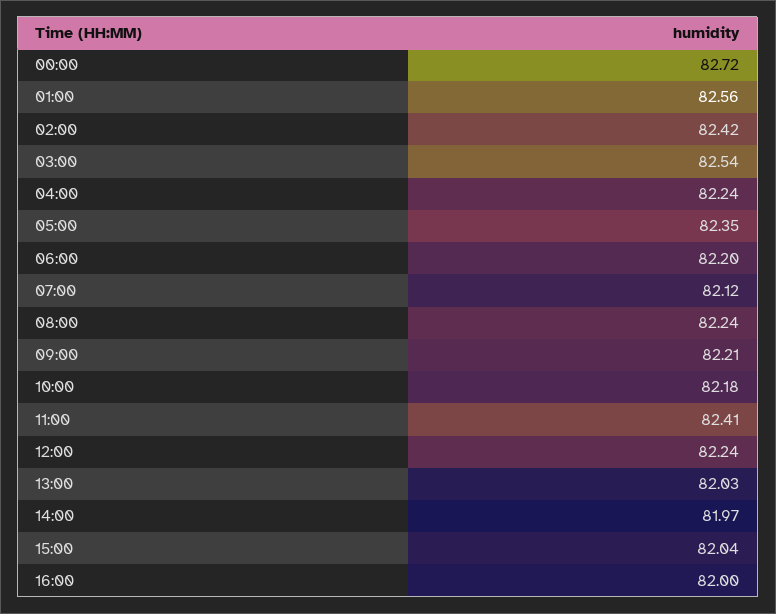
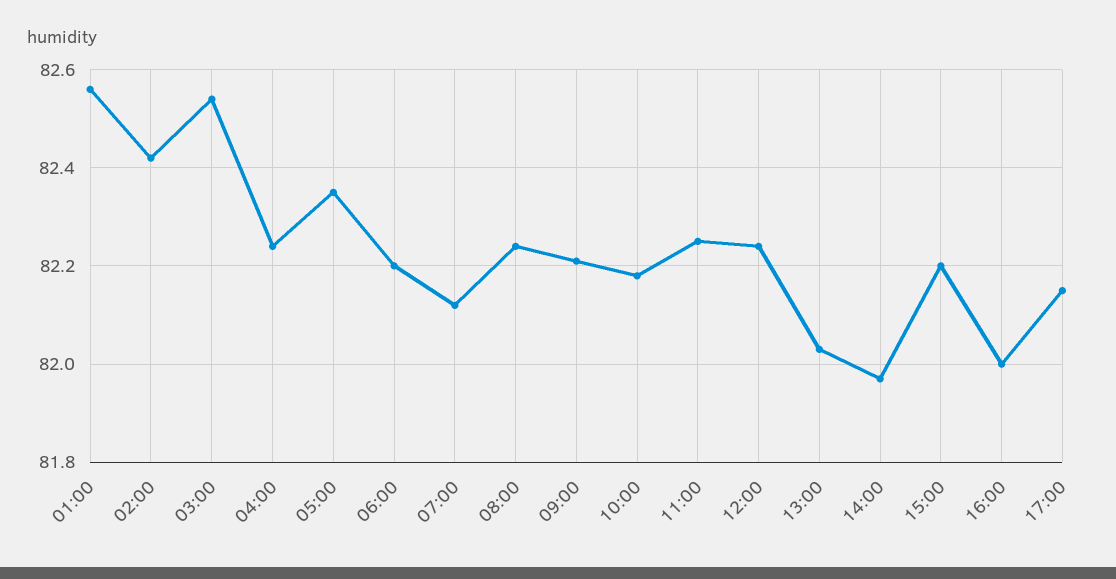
00:00: 82.72 -> none
11:00: 82.41 -> 82.25
15:00: 82.04 -> 82.2
17:00: none -> 82.15

